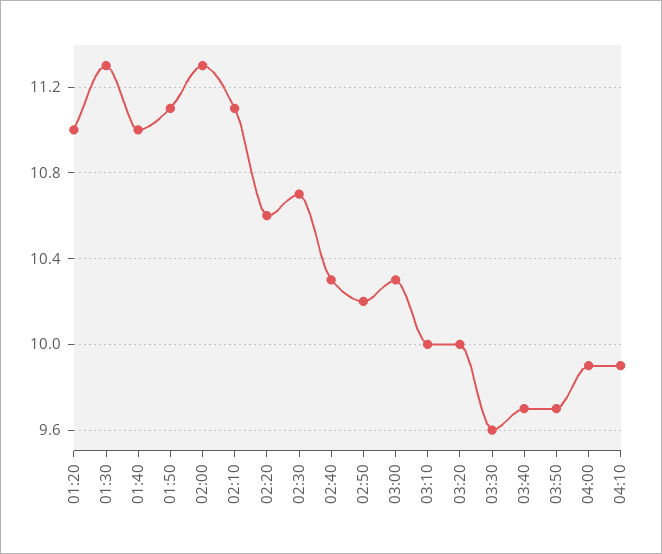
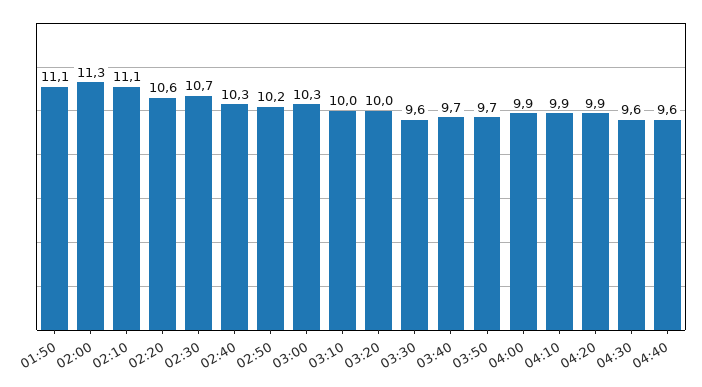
01:20: 11 -> none
01:30: 11.3 -> none
01:40: 11 -> none
04:20: none -> 9.9
04:30: none -> 9.6
04:40: none -> 9.6

